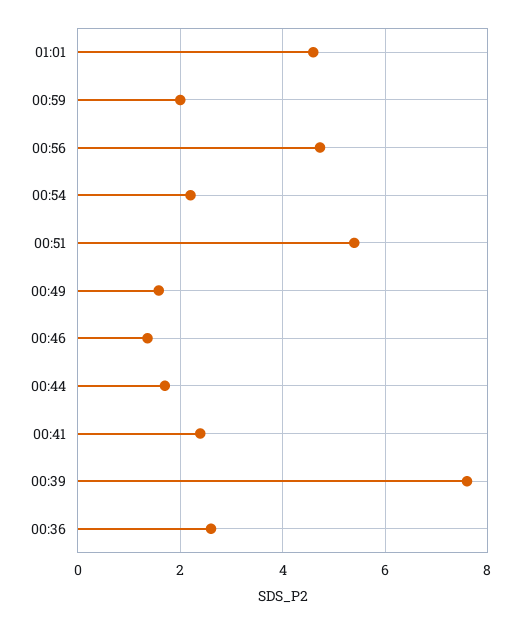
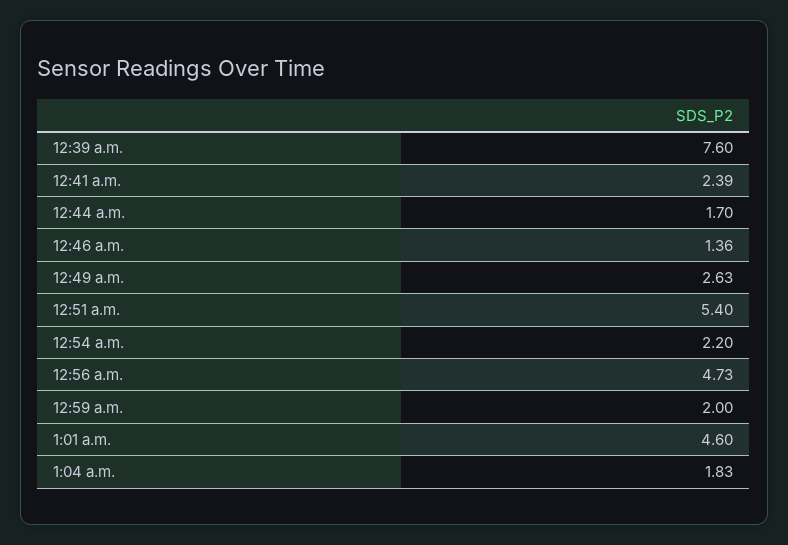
00:49: 1.6 -> 2.63
00:36: 2.6 -> none
1:04 a.m.: none -> 1.83

